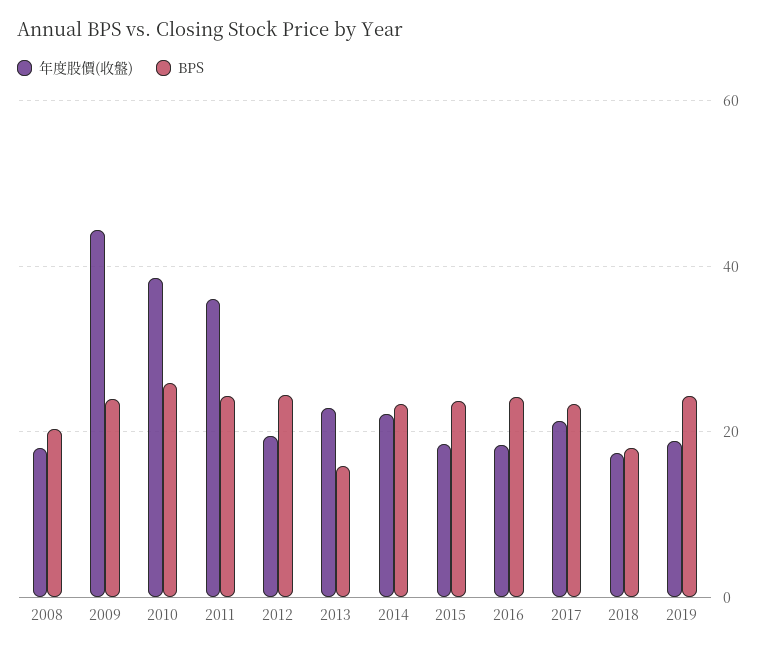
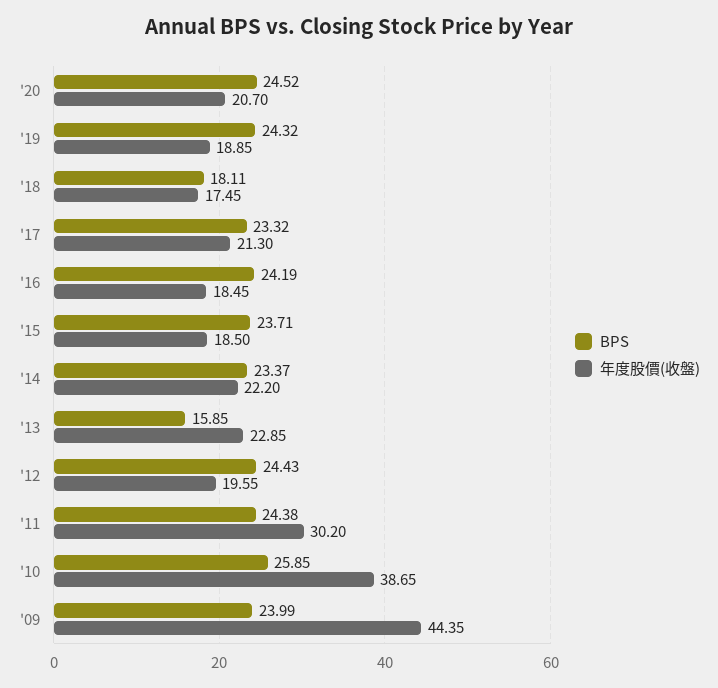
年度股價(收盤), 2008: 18 -> none
BPS, 2008: 20 -> none
年度股價(收盤), 2011: 36 -> 30.2
BPS, '20: none -> 24.52
年度股價(收盤), '20: none -> 20.7

